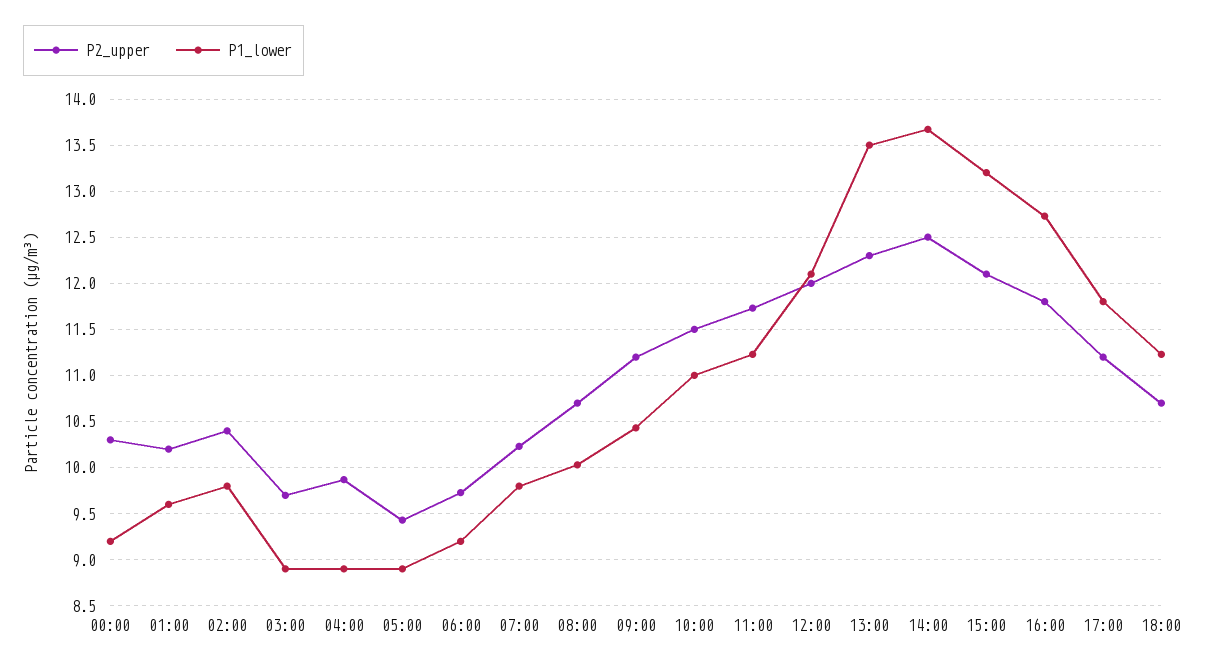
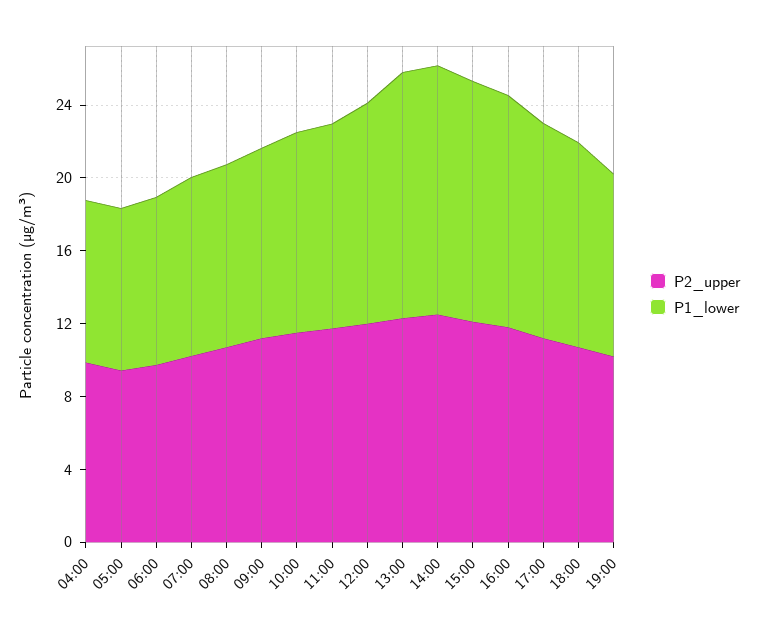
P2_upper, 00:00: 10.3 -> none
P1_lower, 00:00: 9.2 -> none
P2_upper, 01:00: 10.2 -> none
P1_lower, 01:00: 9.6 -> none
P2_upper, 02:00: 10.4 -> none
P1_lower, 02:00: 9.8 -> none
P2_upper, 03:00: 9.7 -> none
P1_lower, 03:00: 8.9 -> none
P2_upper, 19:00: none -> 10
P1_lower, 19:00: none -> 10

